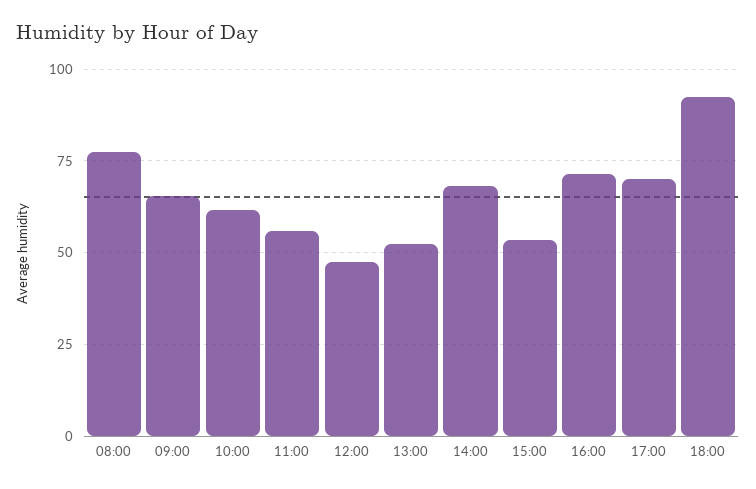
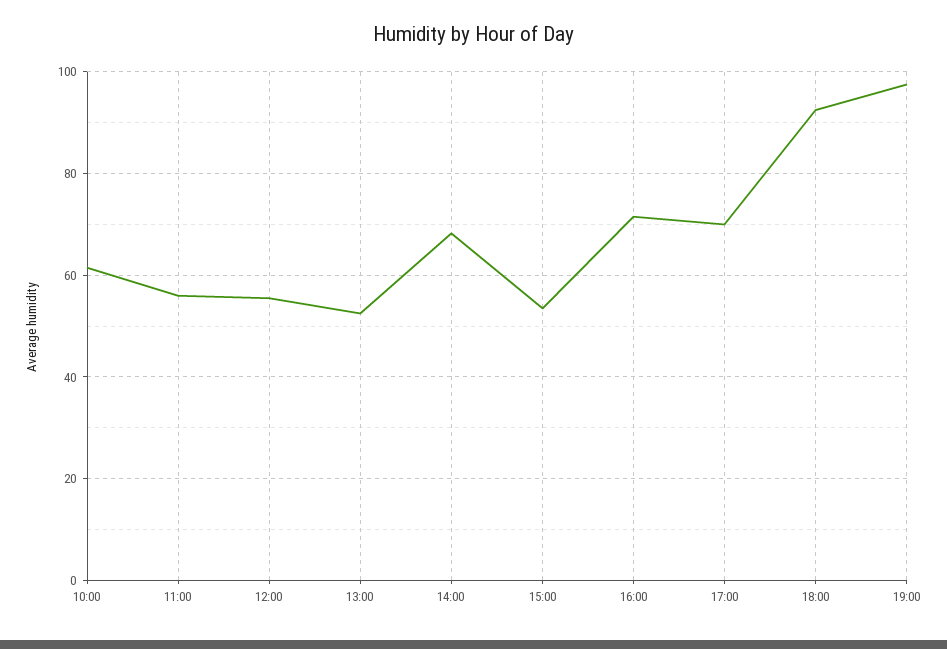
08:00: 77.5 -> none
09:00: 65 -> none
12:00: 47.5 -> 56
19:00: none -> 98

